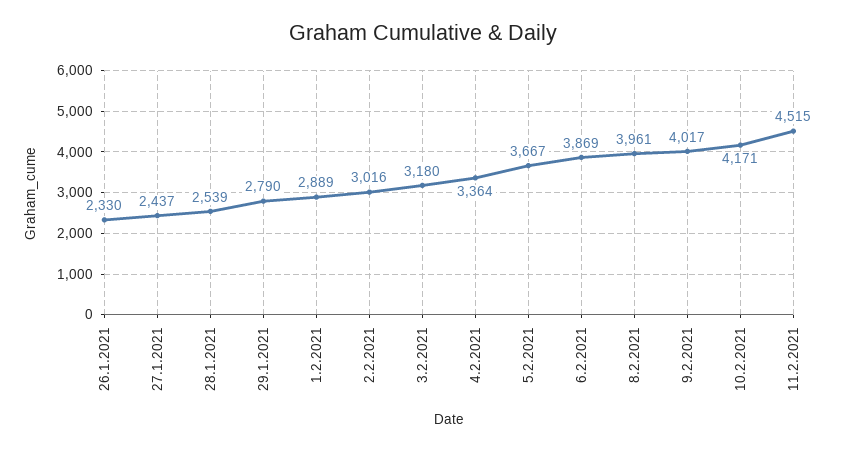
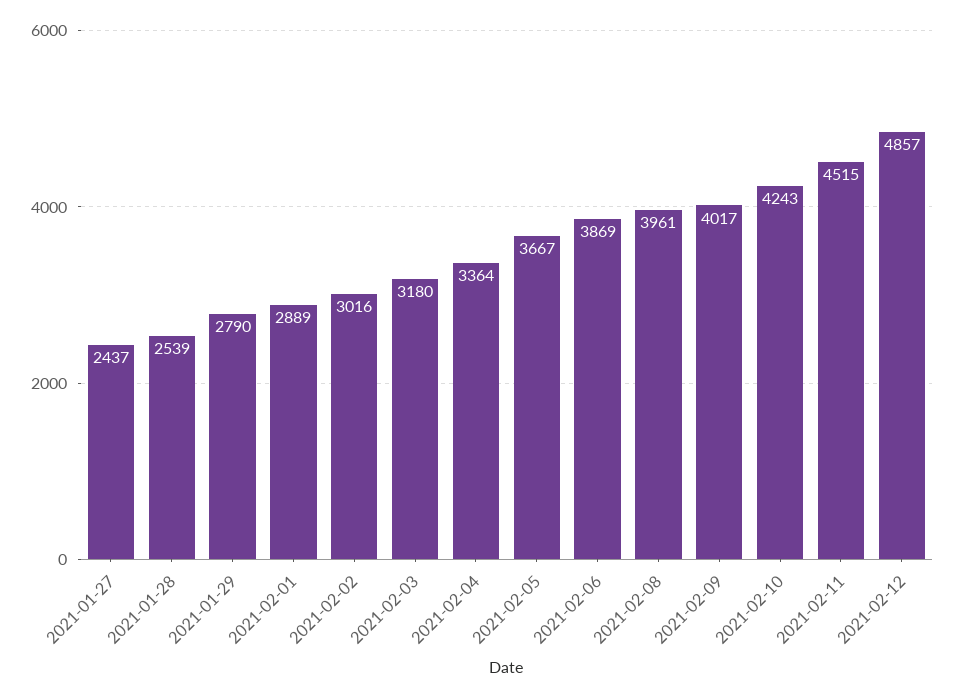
26.1.2021: 2330 -> none
10.2.2021: 4171 -> 4243
2021-02-12: none -> 4857

